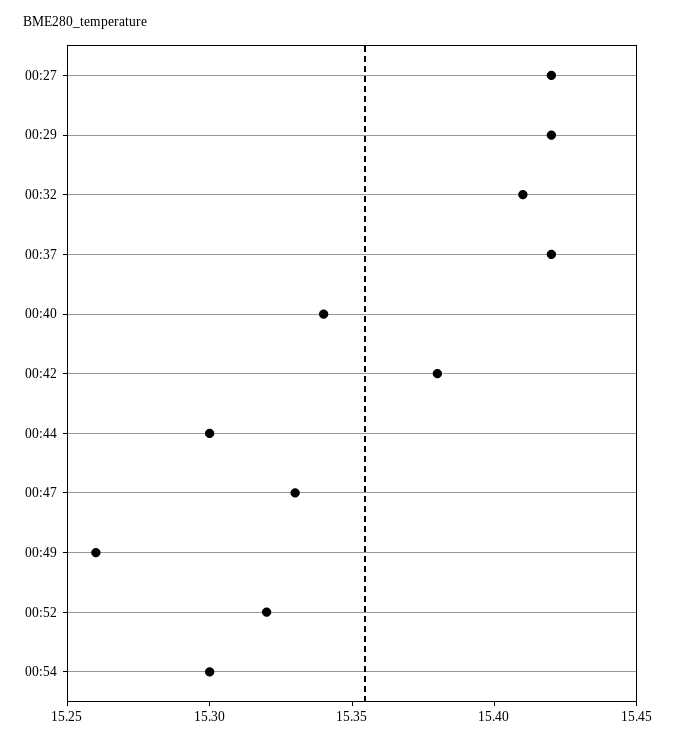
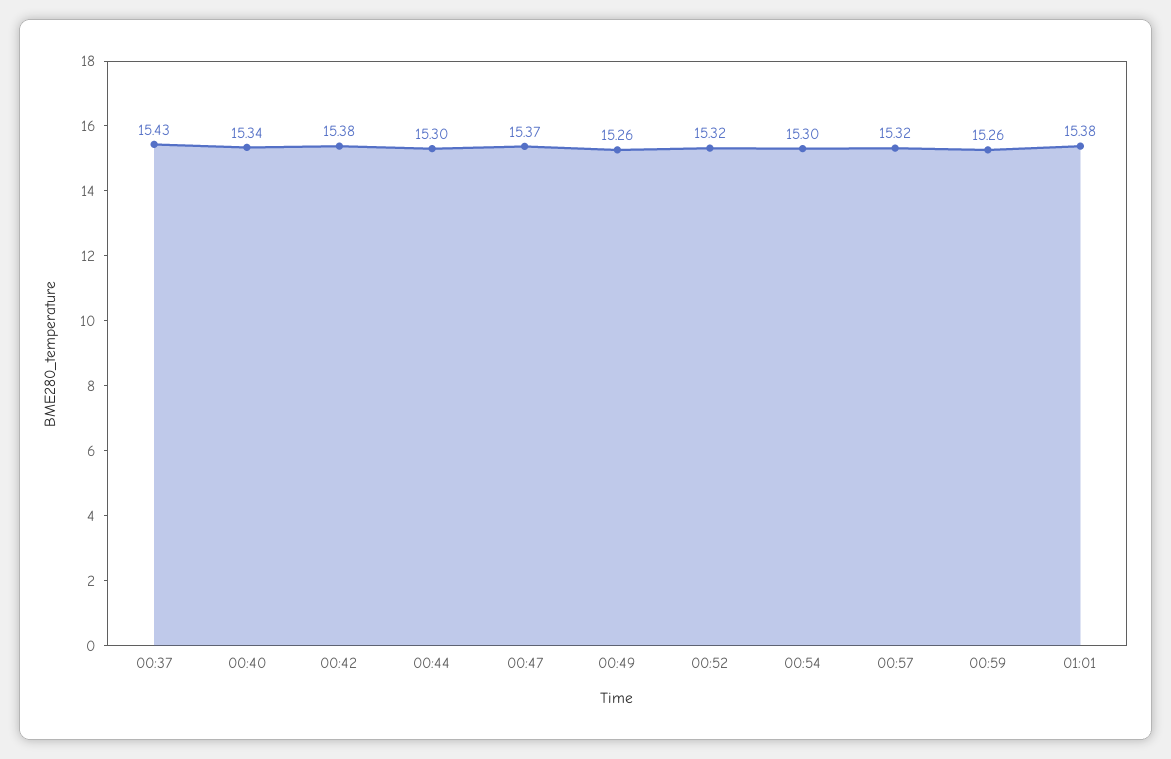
00:27: 15.42 -> none
00:29: 15.42 -> none
00:32: 15.41 -> none
00:37: 15.42 -> 15.43
00:47: 15.33 -> 15.37
00:57: none -> 15.32
00:59: none -> 15.26
01:01: none -> 15.38

